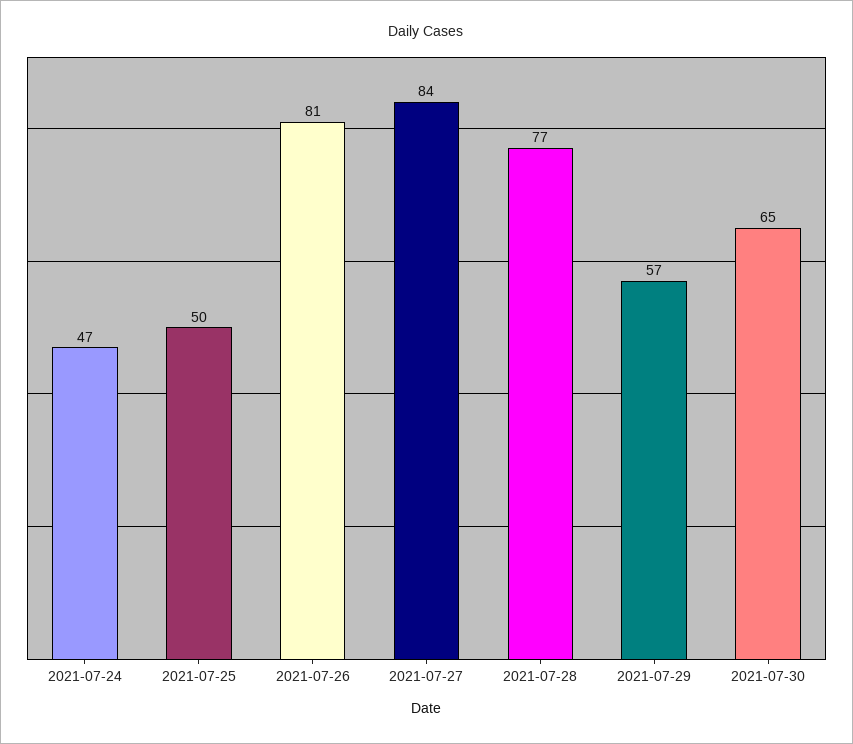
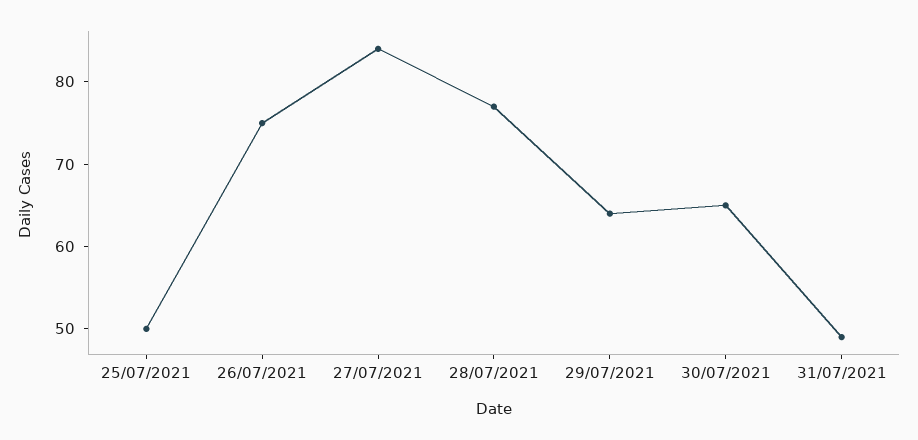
2021-07-24: 47 -> none
2021-07-26: 81 -> 75
2021-07-29: 57 -> 64
31/07/2021: none -> 49

